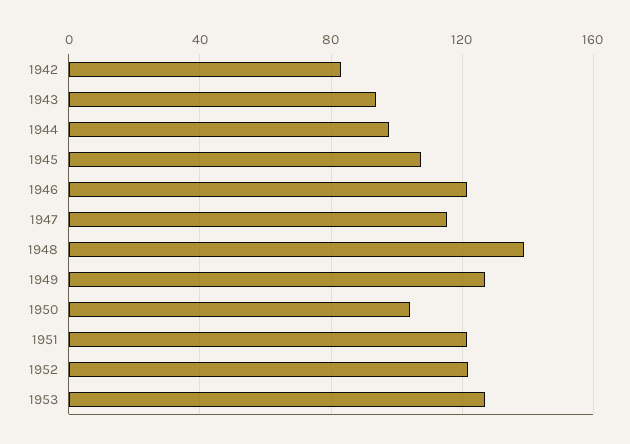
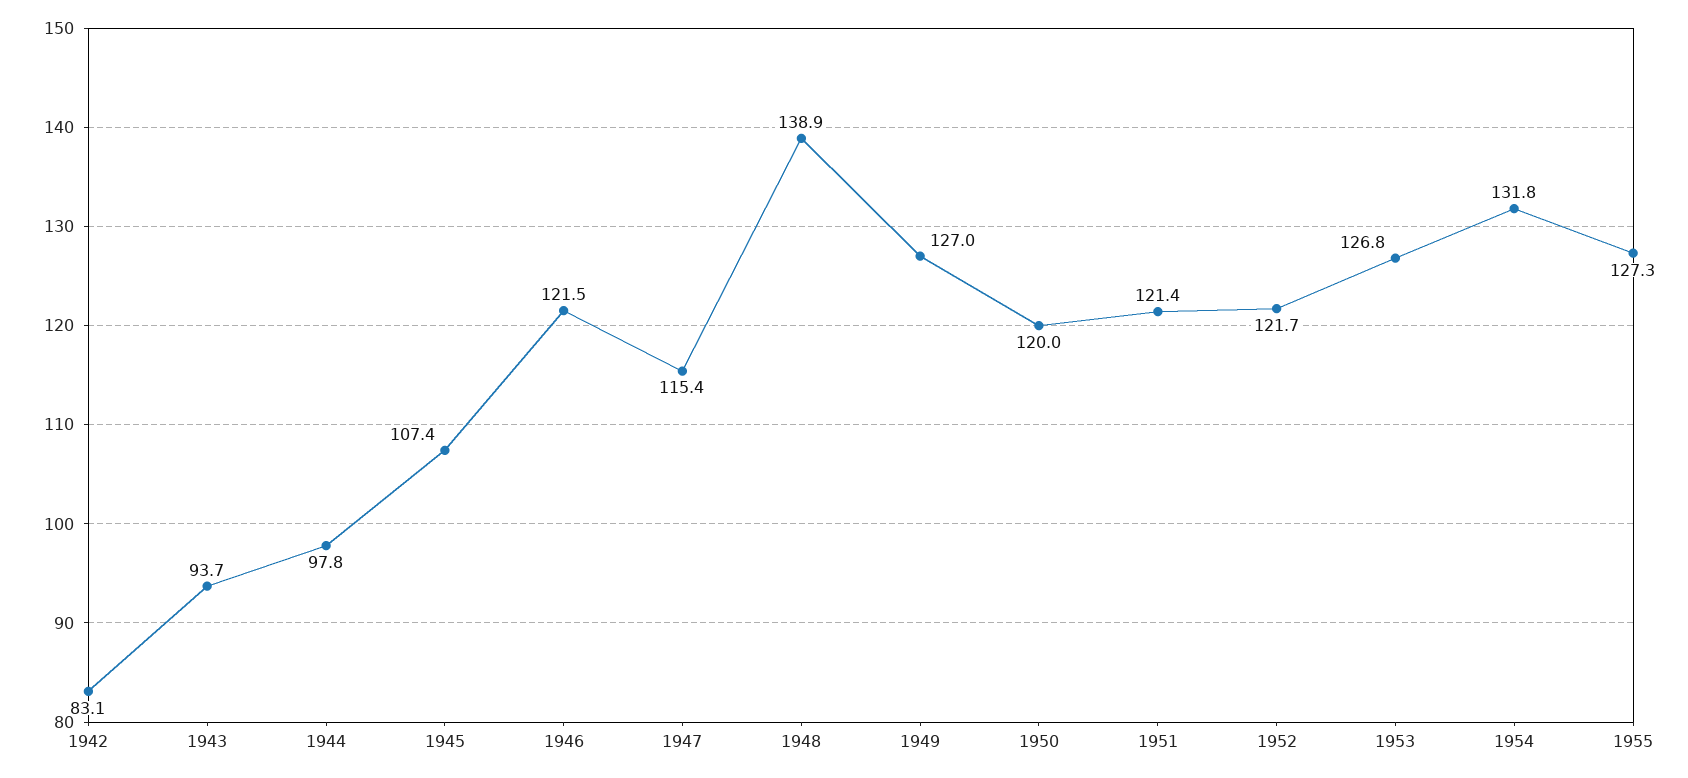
1950: 105 -> 120
1954: none -> 131.8
1955: none -> 127.3

